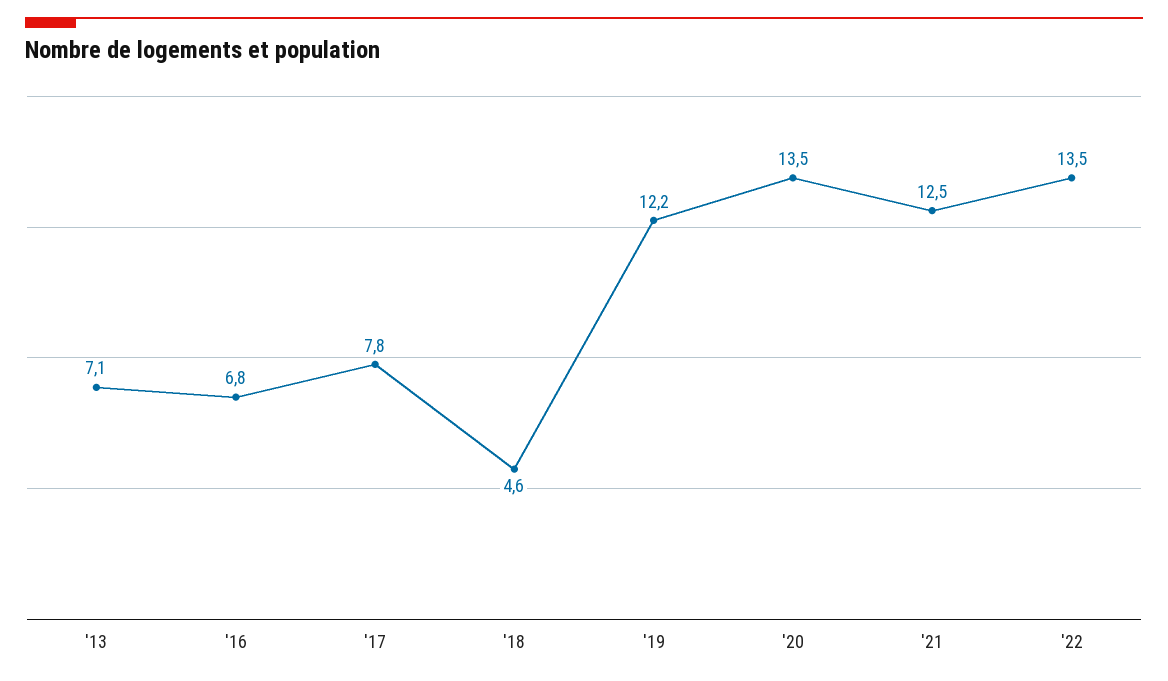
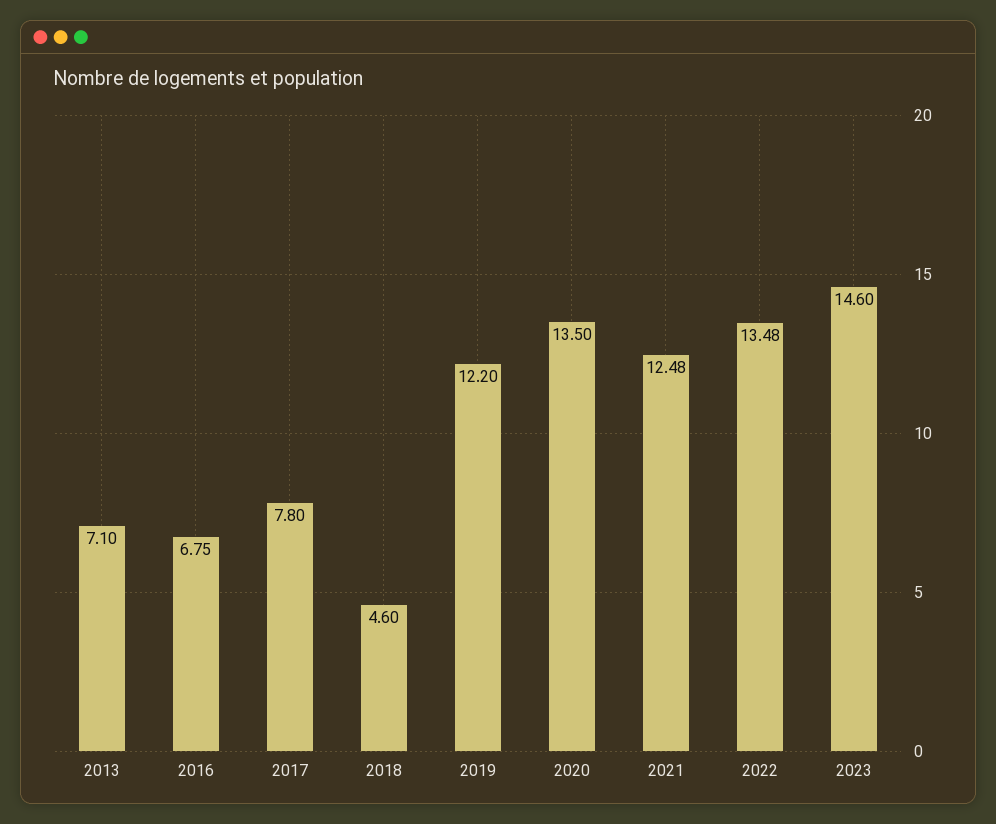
2023: none -> 14.6

